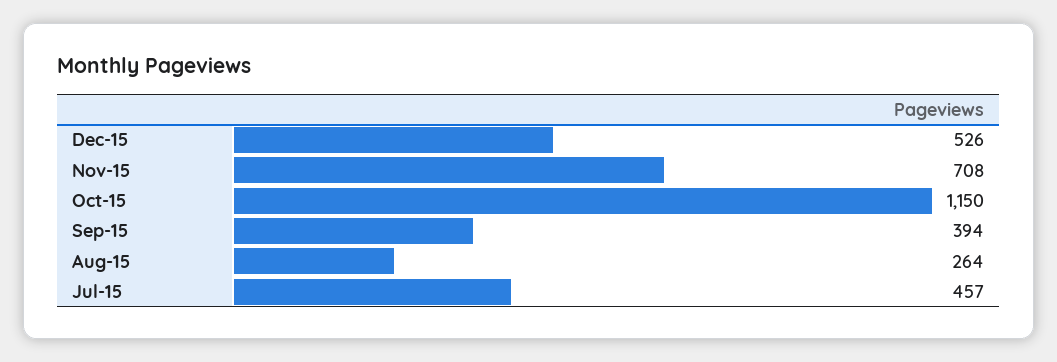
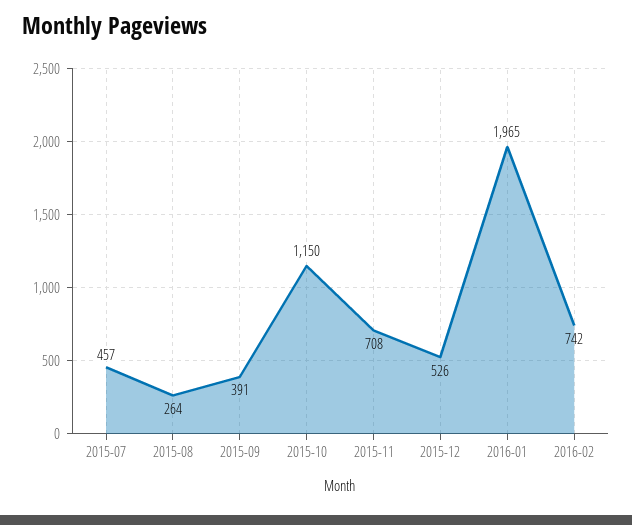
Sep-15: 394 -> 391
2016-01: none -> 1965
2016-02: none -> 742

